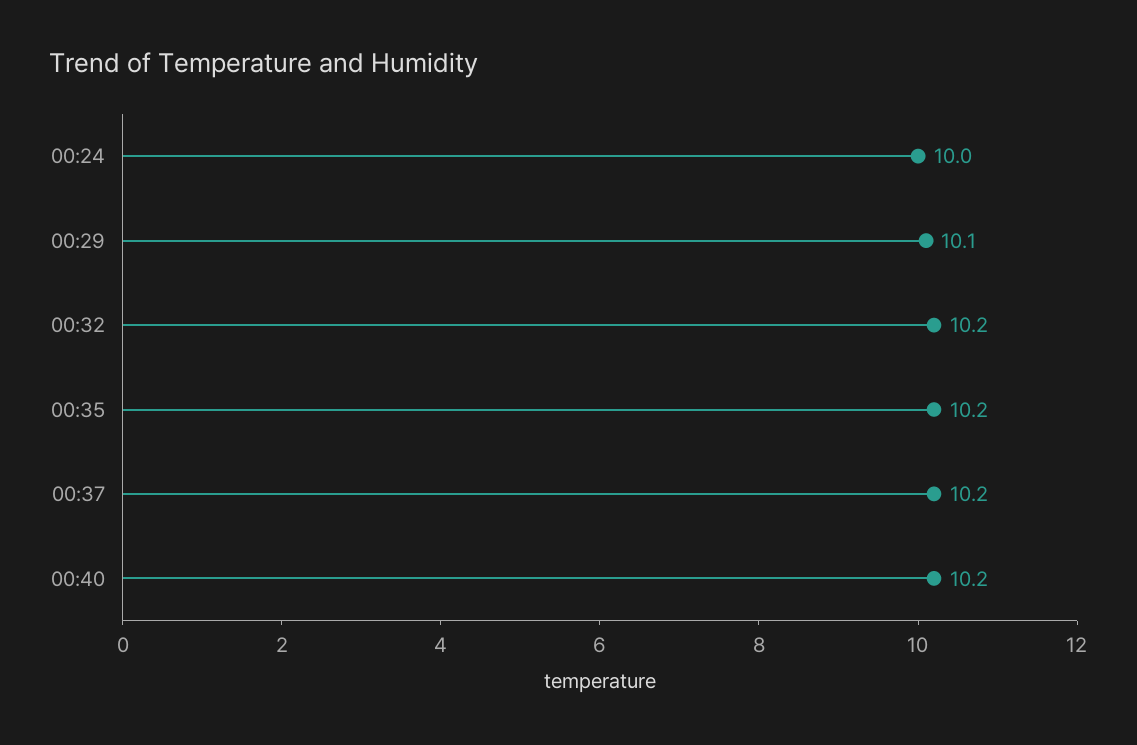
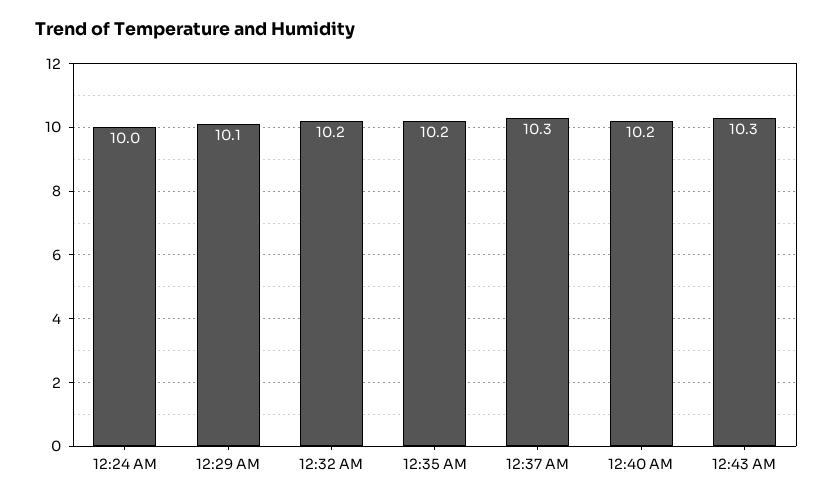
00:37: 10.2 -> 10.3
12:43 AM: none -> 10.3

